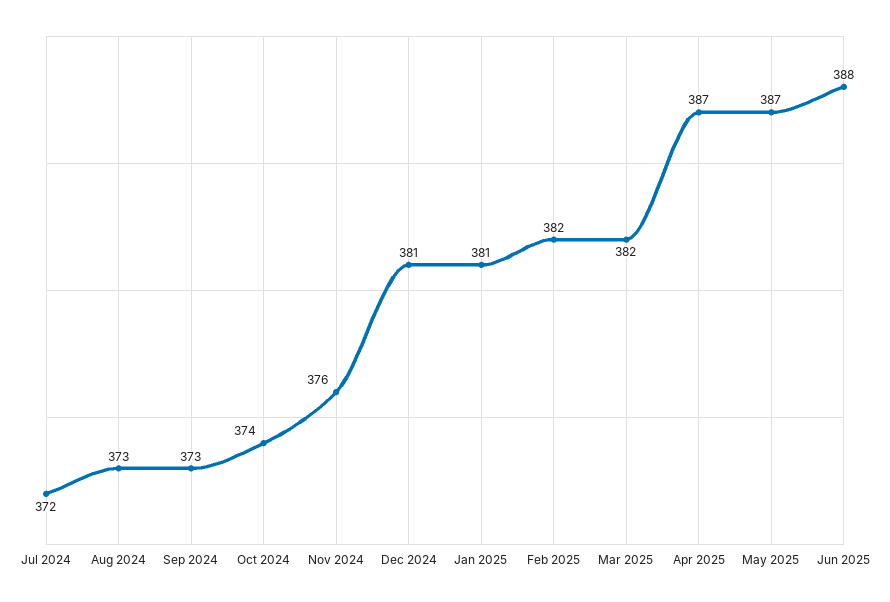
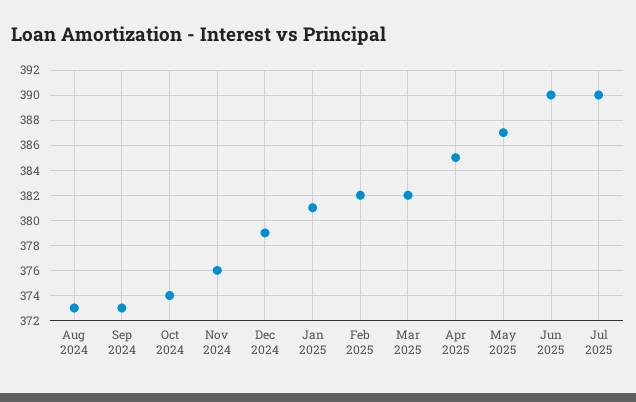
Jul 2024: 372 -> none
Dec 2024: 381 -> 379
Apr 2025: 387 -> 385
Jun 2025: 388 -> 390
Jul 2025: none -> 390

